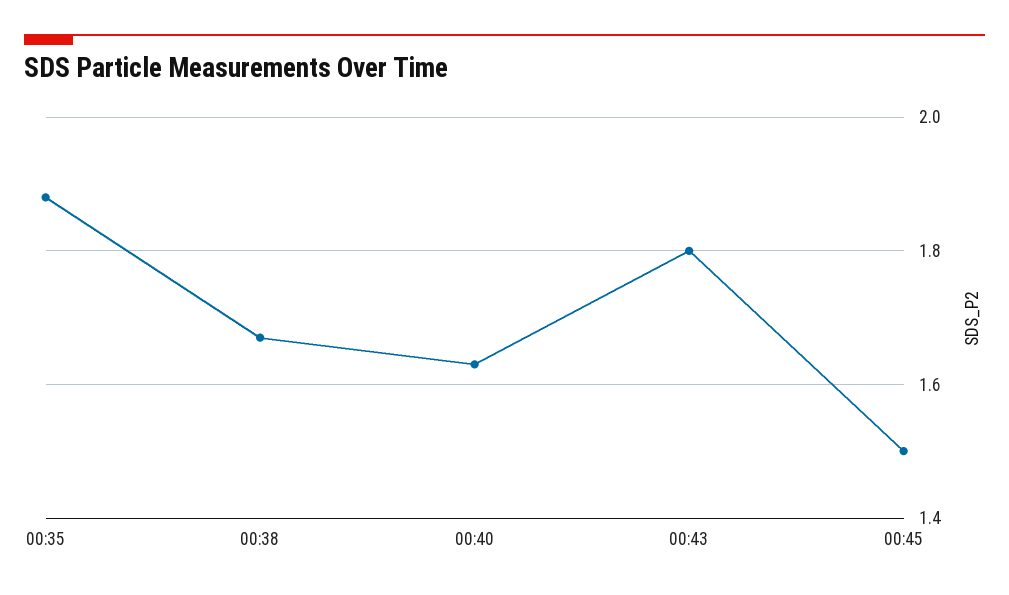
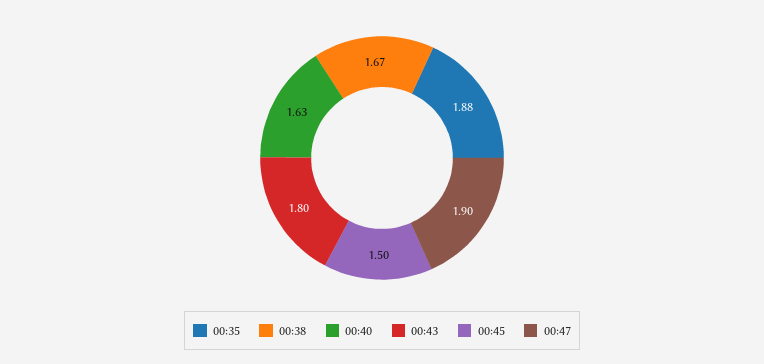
00:47: none -> 1.9

